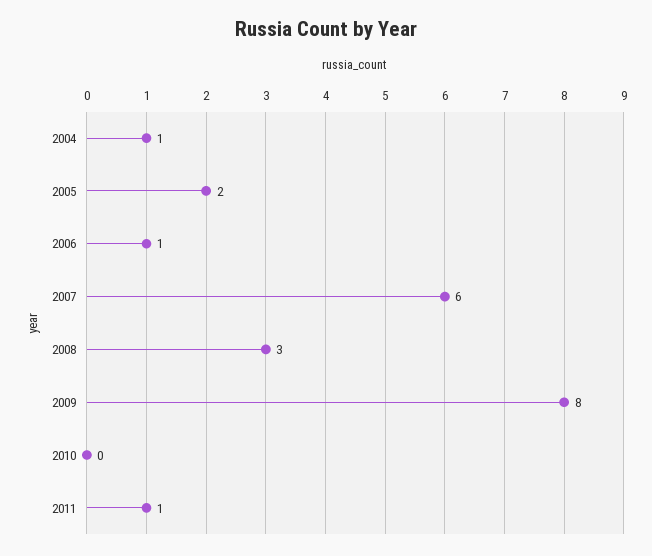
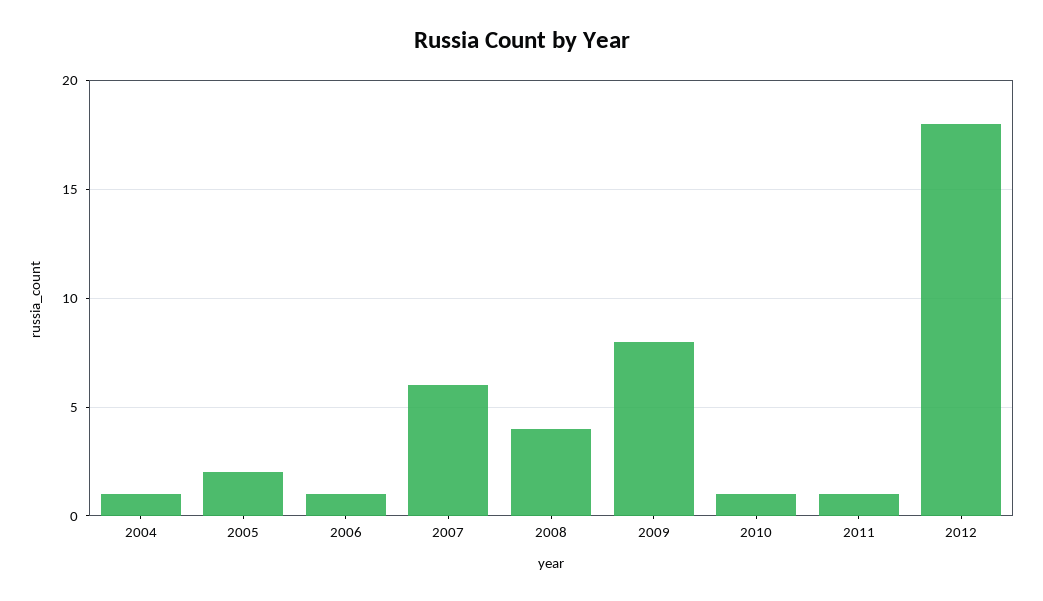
2008: 3 -> 4
2010: 0 -> 1
2012: none -> 18

